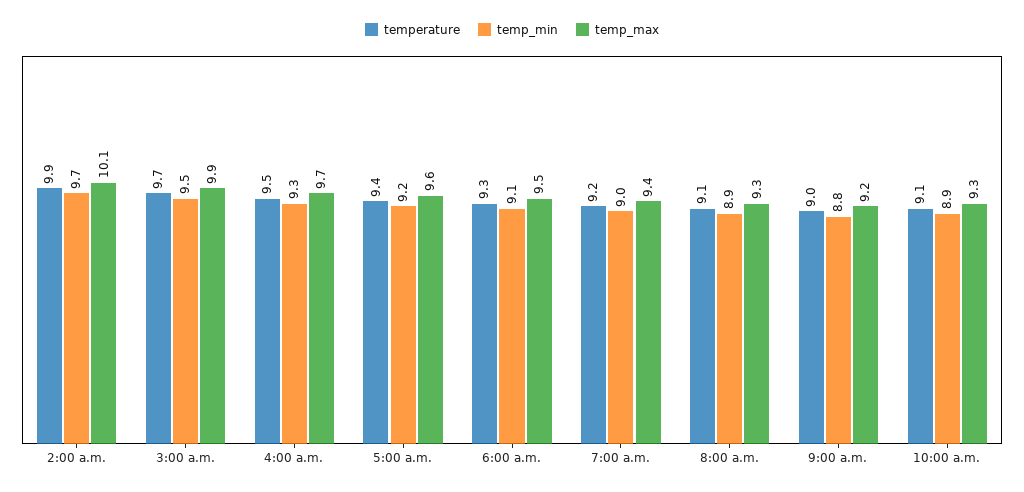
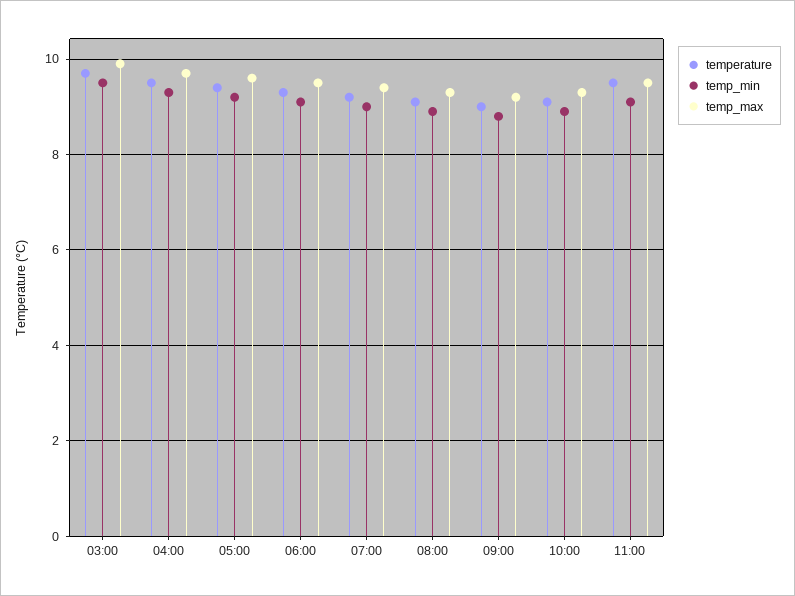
temperature, 2:00 a.m.: 9.9 -> none
temp_min, 2:00 a.m.: 9.7 -> none
temp_max, 2:00 a.m.: 10.1 -> none
temperature, 11:00: none -> 9.5
temp_min, 11:00: none -> 9
temp_max, 11:00: none -> 9.5

